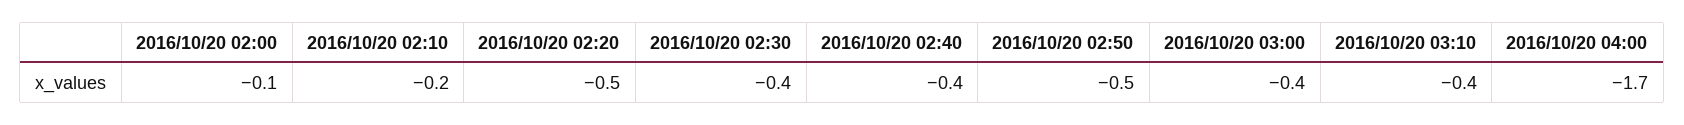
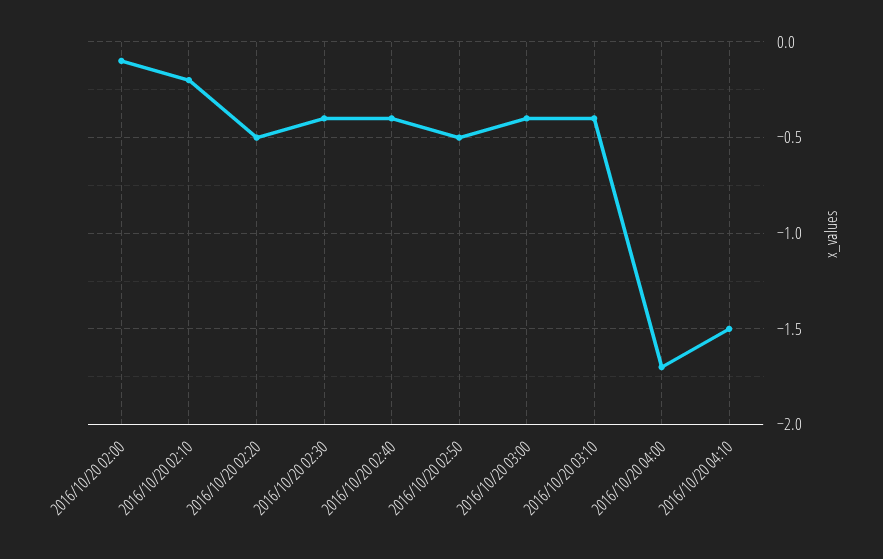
2016/10/20 04:10: none -> -1.5

